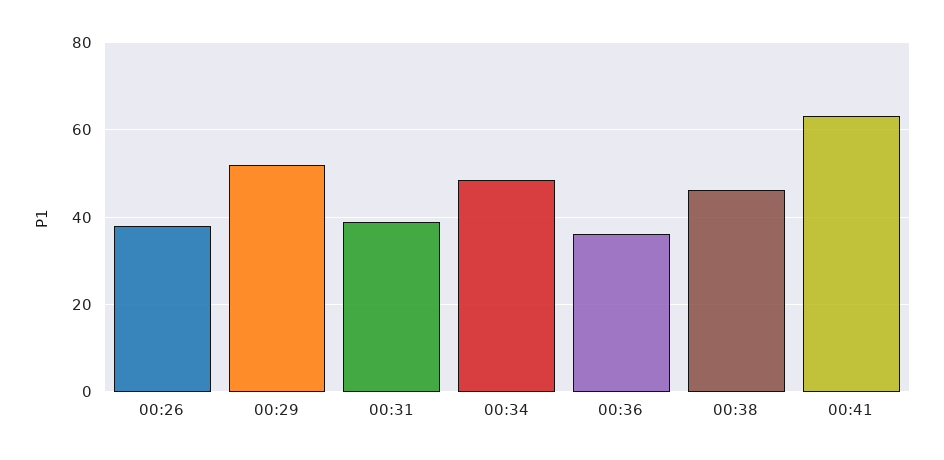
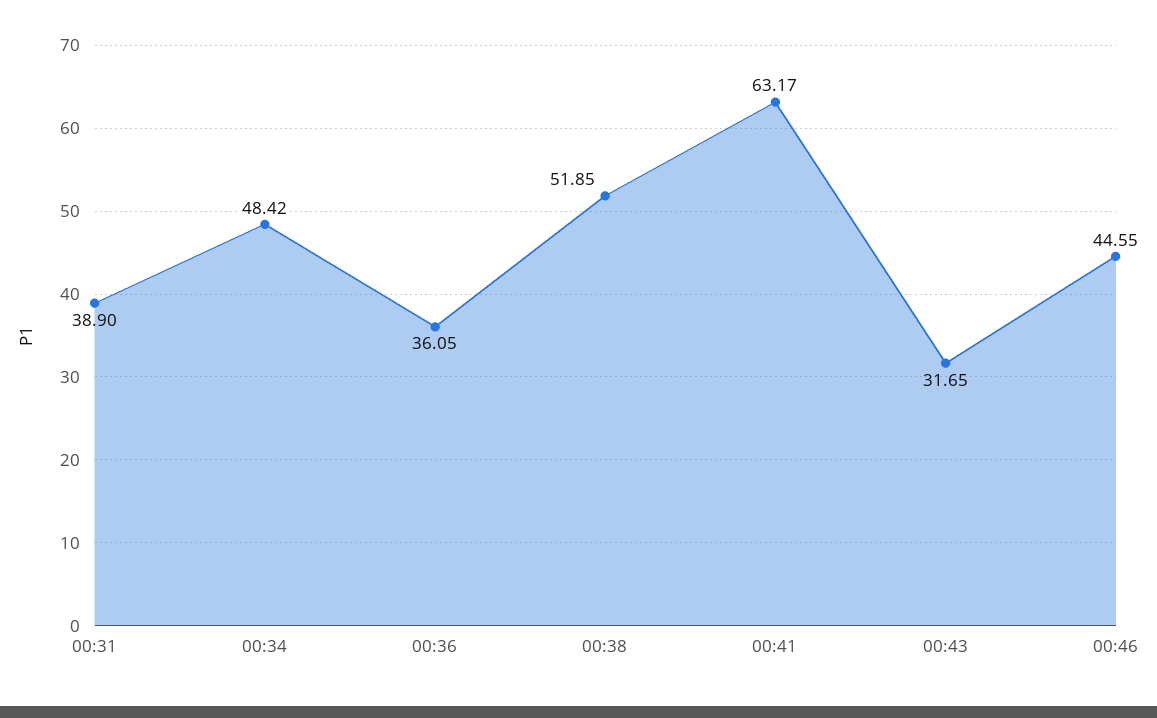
00:26: 38 -> none
00:29: 52 -> none
00:38: 46 -> 51.85
00:43: none -> 31.65
00:46: none -> 44.55

